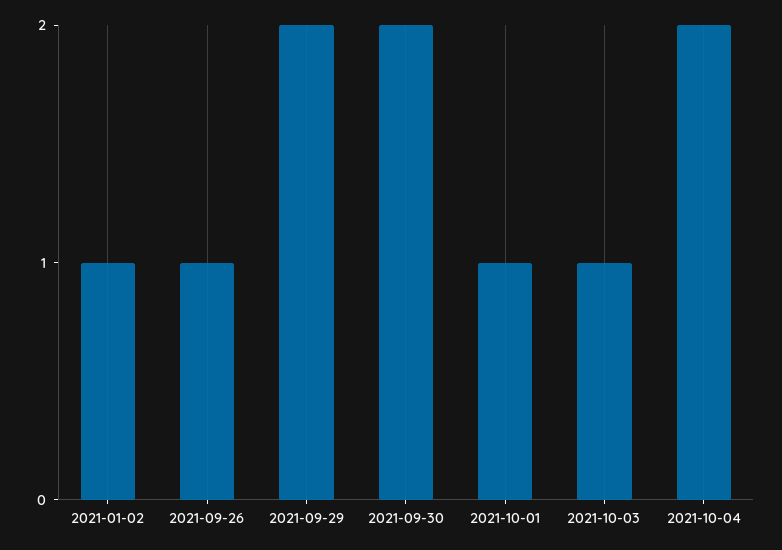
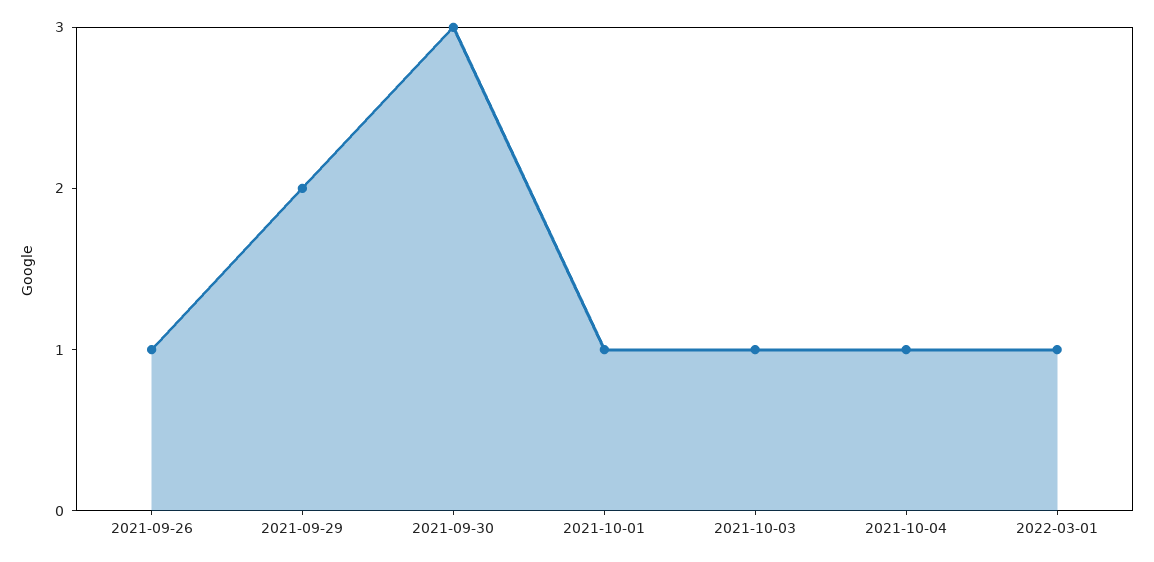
2021-01-02: 1 -> none
2021-09-30: 2 -> 3
2021-10-04: 2 -> 1
2022-03-01: none -> 1

